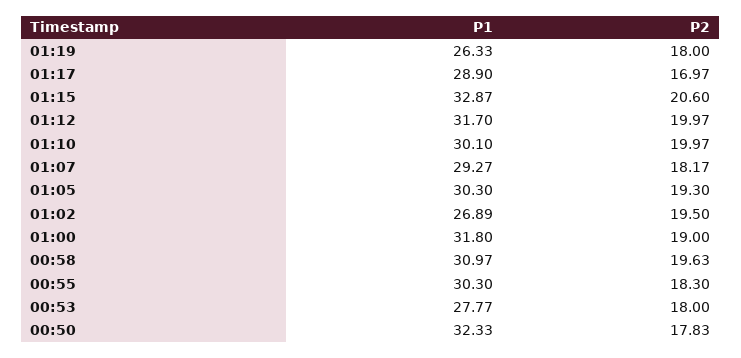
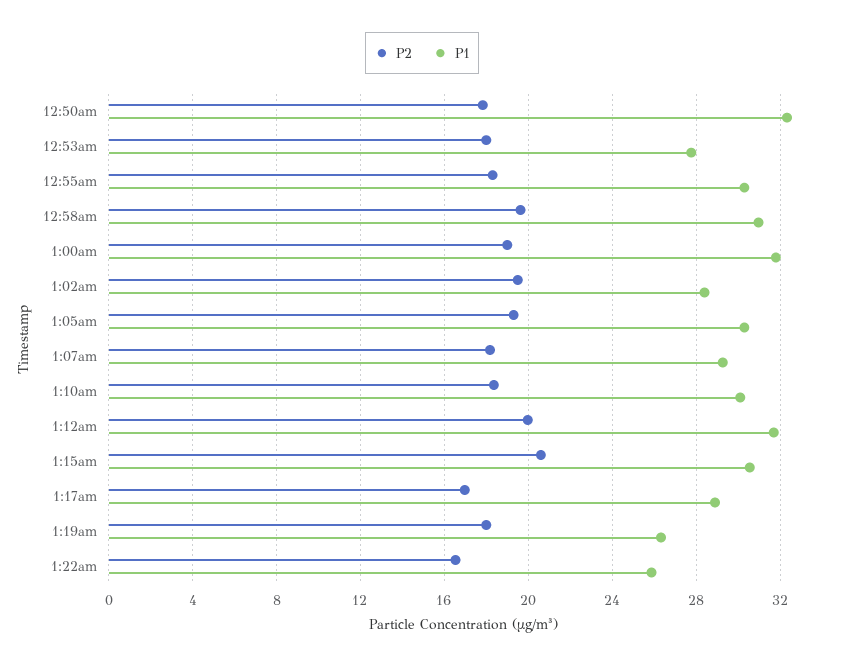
P1, 01:15: 32.87 -> 30.5
P2, 01:10: 19.97 -> 18.5
P1, 01:02: 26.89 -> 28.5
P2, 1:22am: none -> 16.5
P1, 1:22am: none -> 26

